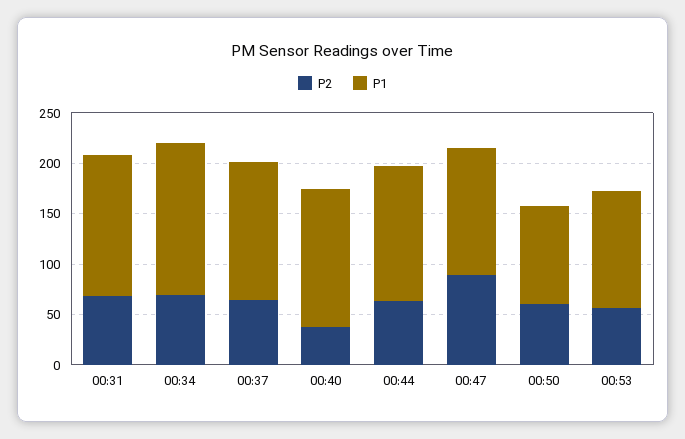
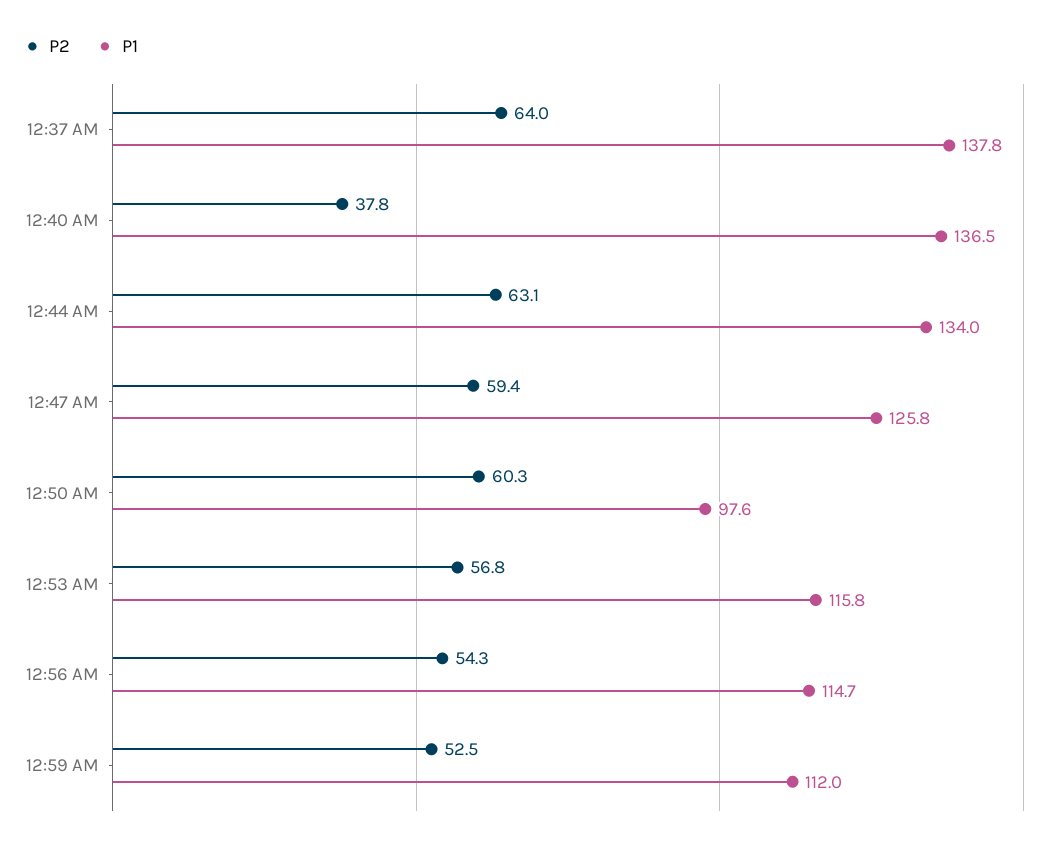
P2, 00:31: 70 -> none
P1, 00:31: 140 -> none
P2, 00:34: 70 -> none
P1, 00:34: 150 -> none
P2, 00:47: 90 -> 59.4
P2, 12:56 AM: none -> 54.3
P1, 12:56 AM: none -> 114.7
P2, 12:59 AM: none -> 52.5
P1, 12:59 AM: none -> 112

